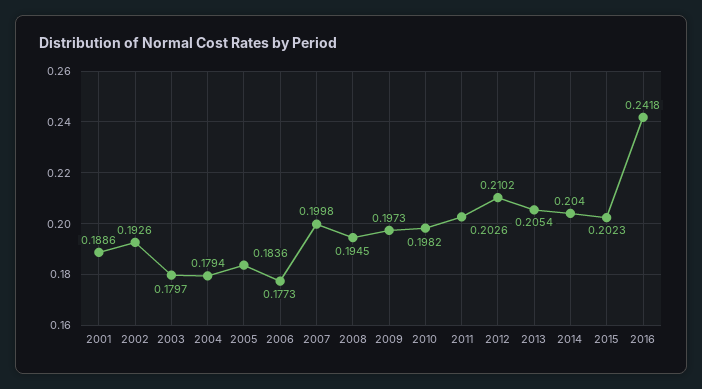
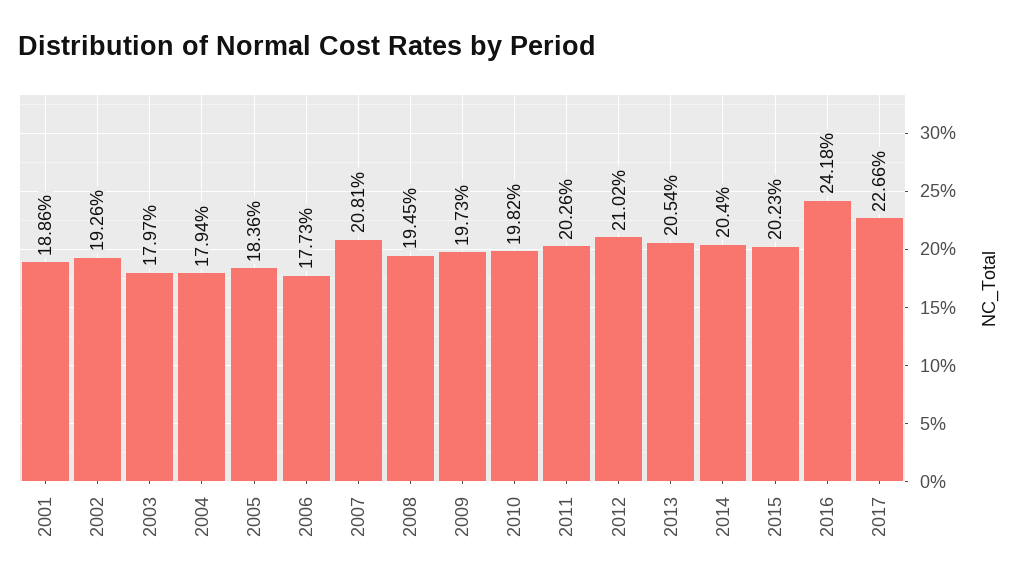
2007: 0.1998 -> 0.2081
2017: none -> 0.2266

